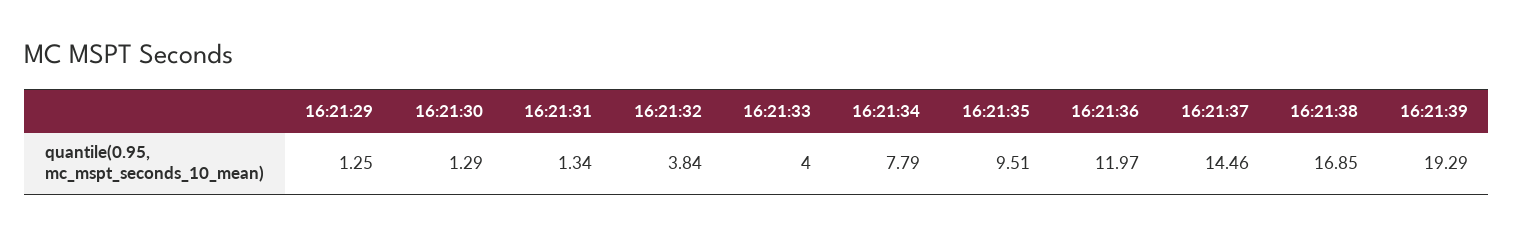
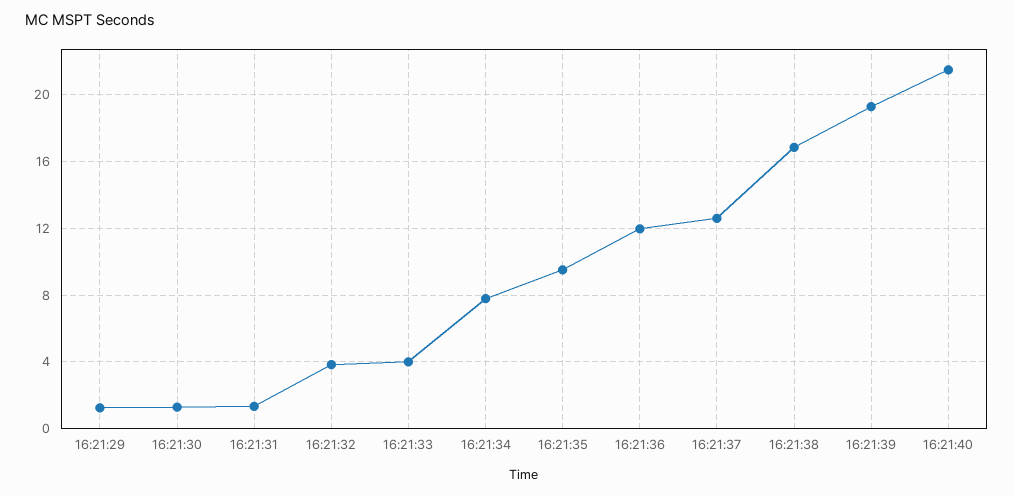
16:21:37: 14.46 -> 12.5
16:21:40: none -> 21.5

